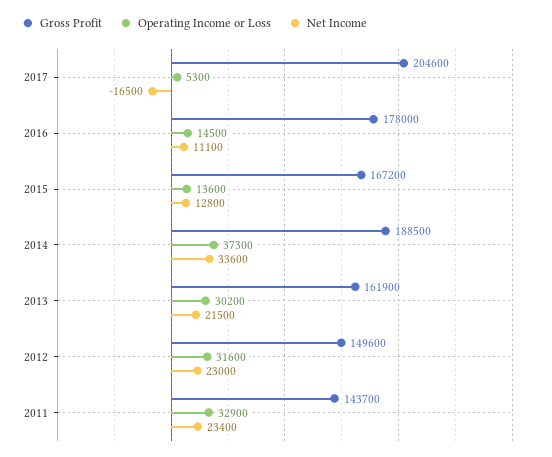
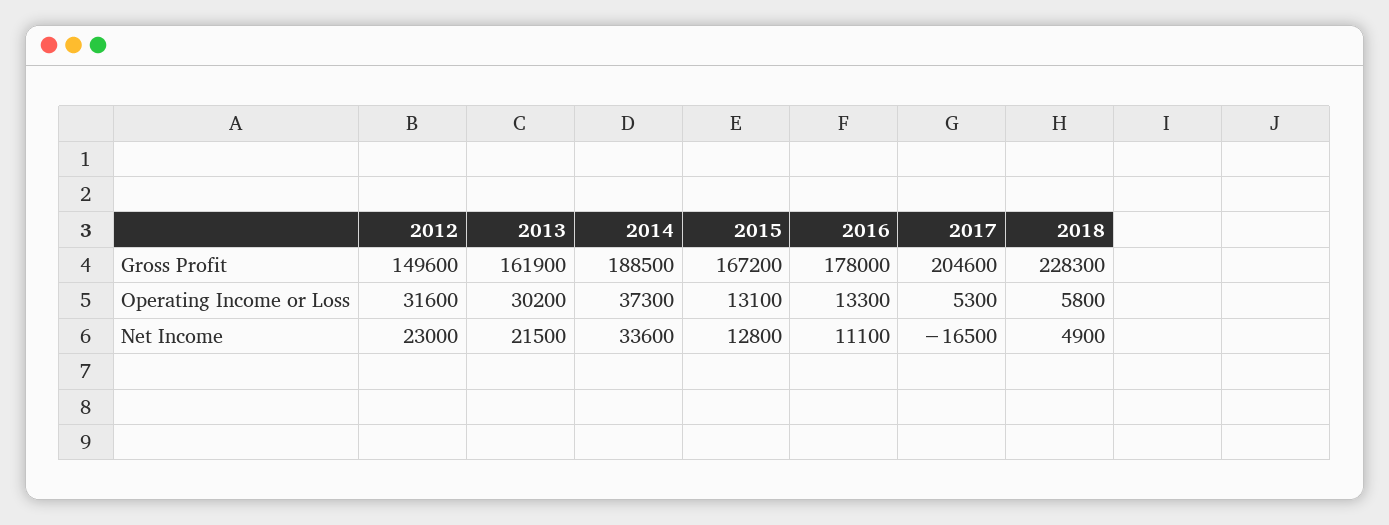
Operating Income or Loss, 2016: 14500 -> 13300
Operating Income or Loss, 2015: 13600 -> 13100
Gross Profit, 2011: 143700 -> none
Operating Income or Loss, 2011: 32900 -> none
Net Income, 2011: 23400 -> none
Gross Profit, 2018: none -> 228300
Operating Income or Loss, 2018: none -> 5800
Net Income, 2018: none -> 4900

